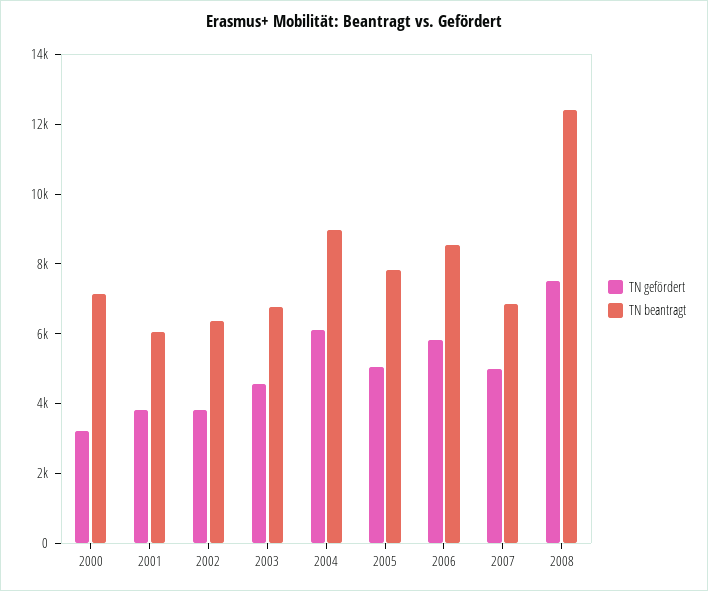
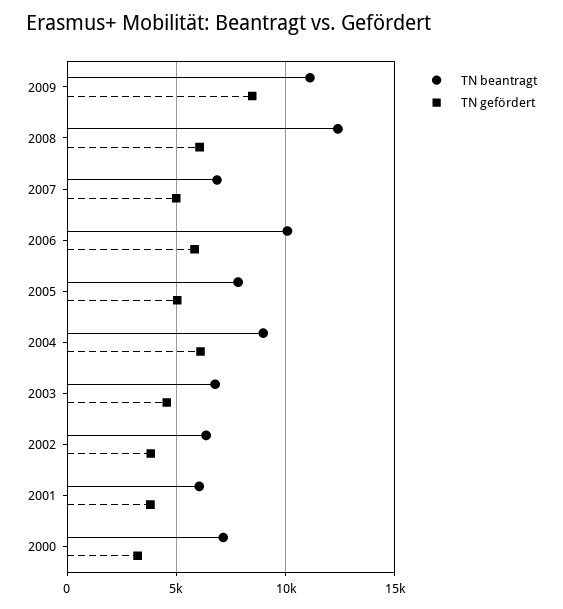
TN beantragt, 2006: 8500 -> 10000
TN gefördert, 2008: 7500 -> 6000
TN beantragt, 2009: none -> 11000
TN gefördert, 2009: none -> 8500

